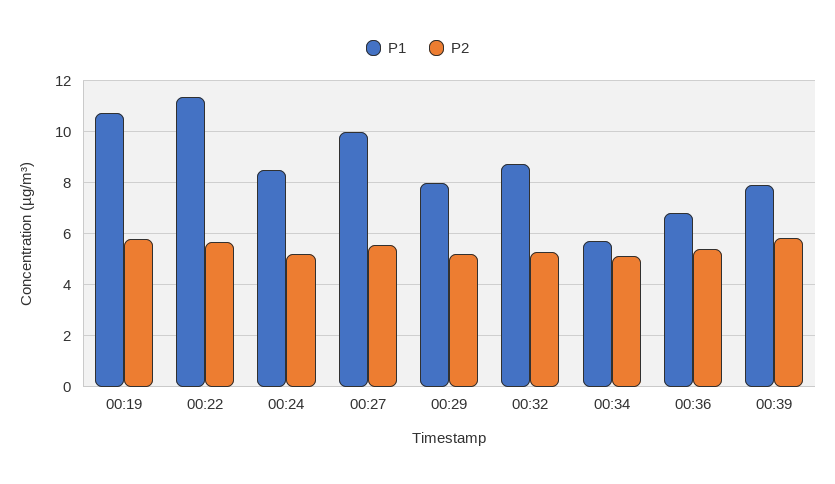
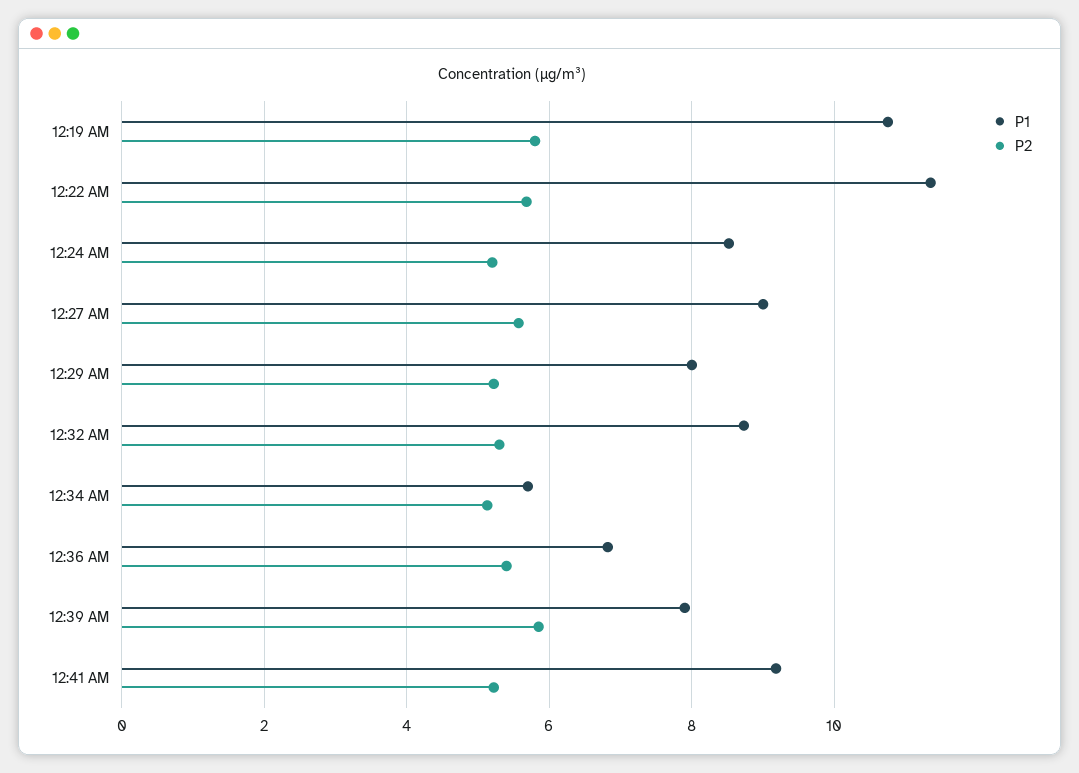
P1, 00:27: 10 -> 9
P1, 12:41 AM: none -> 9.2
P2, 12:41 AM: none -> 5.2

